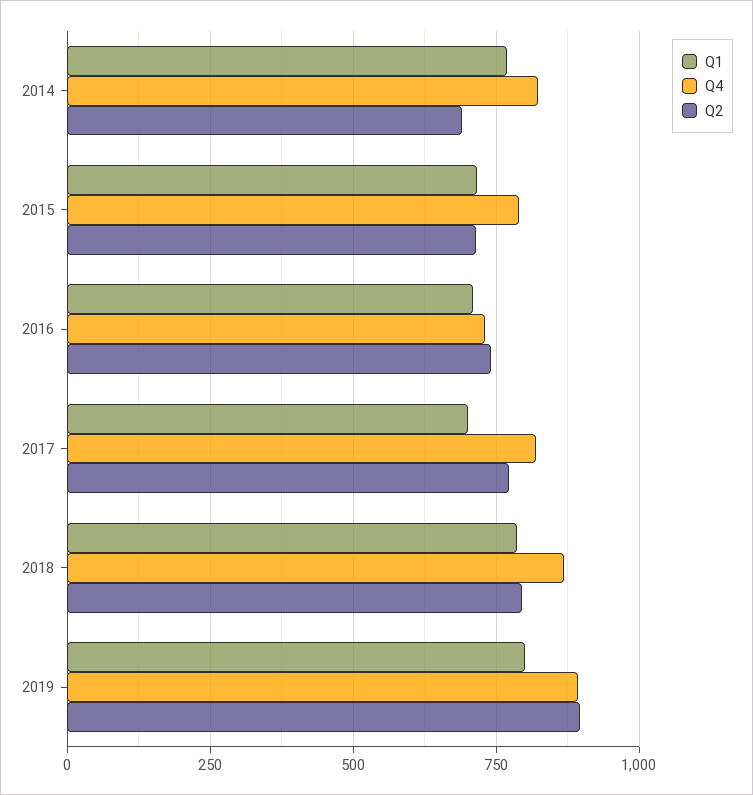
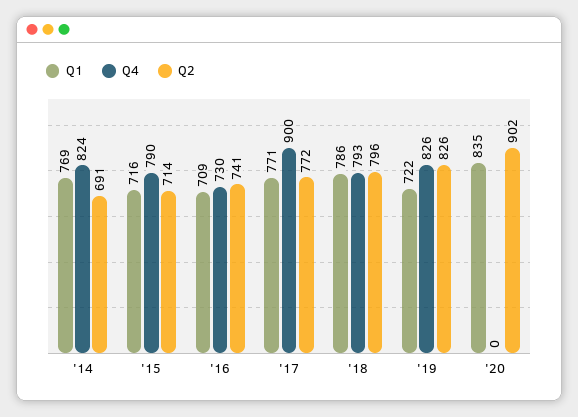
Q1, 2017: 700 -> 771
Q4, 2017: 825 -> 900
Q4, 2018: 875 -> 793
Q1, 2019: 800 -> 722
Q4, 2019: 900 -> 826
Q2, 2019: 900 -> 826
Q1, '20: none -> 835
Q4, '20: none -> 0
Q2, '20: none -> 902

